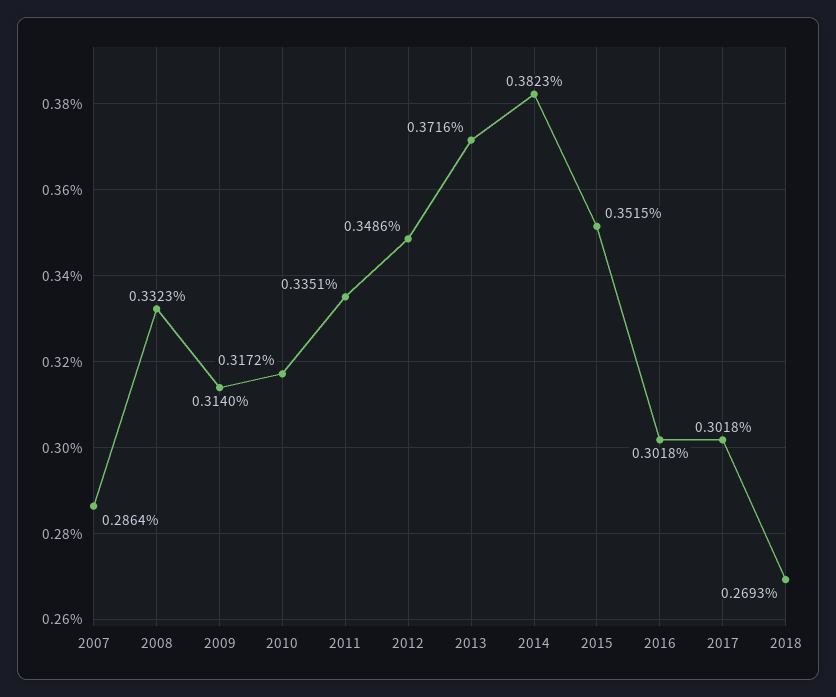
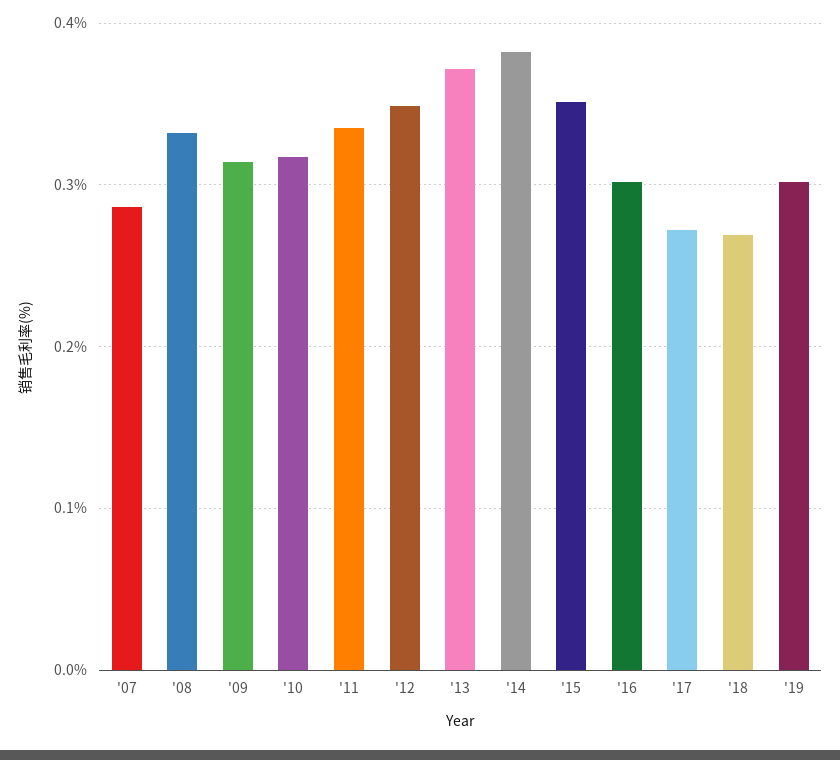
2017: 0.3018 -> 0.27
'19: none -> 0.3

